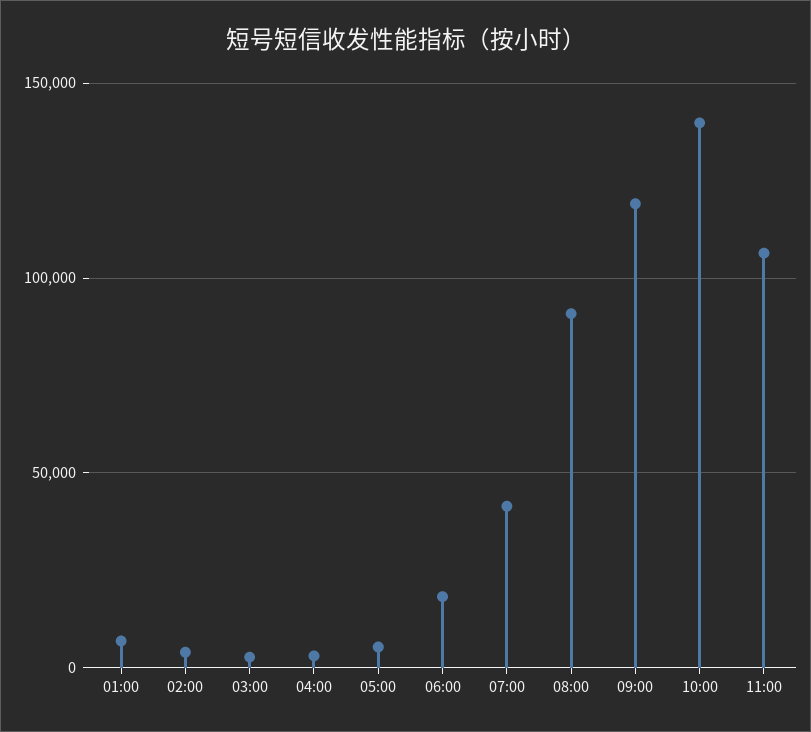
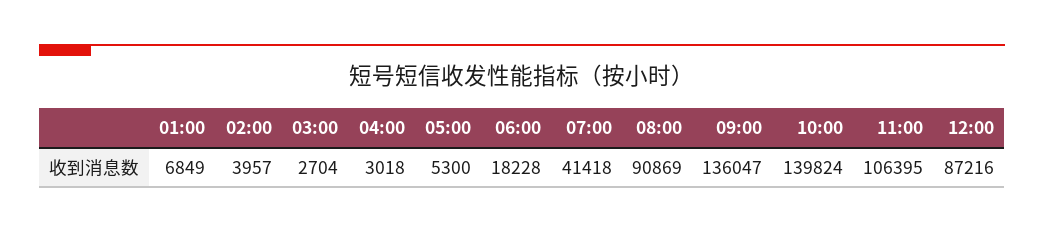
09:00: 120000 -> 136047
12:00: none -> 87216

